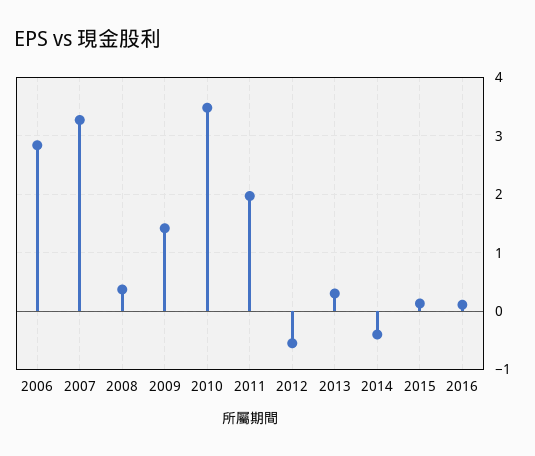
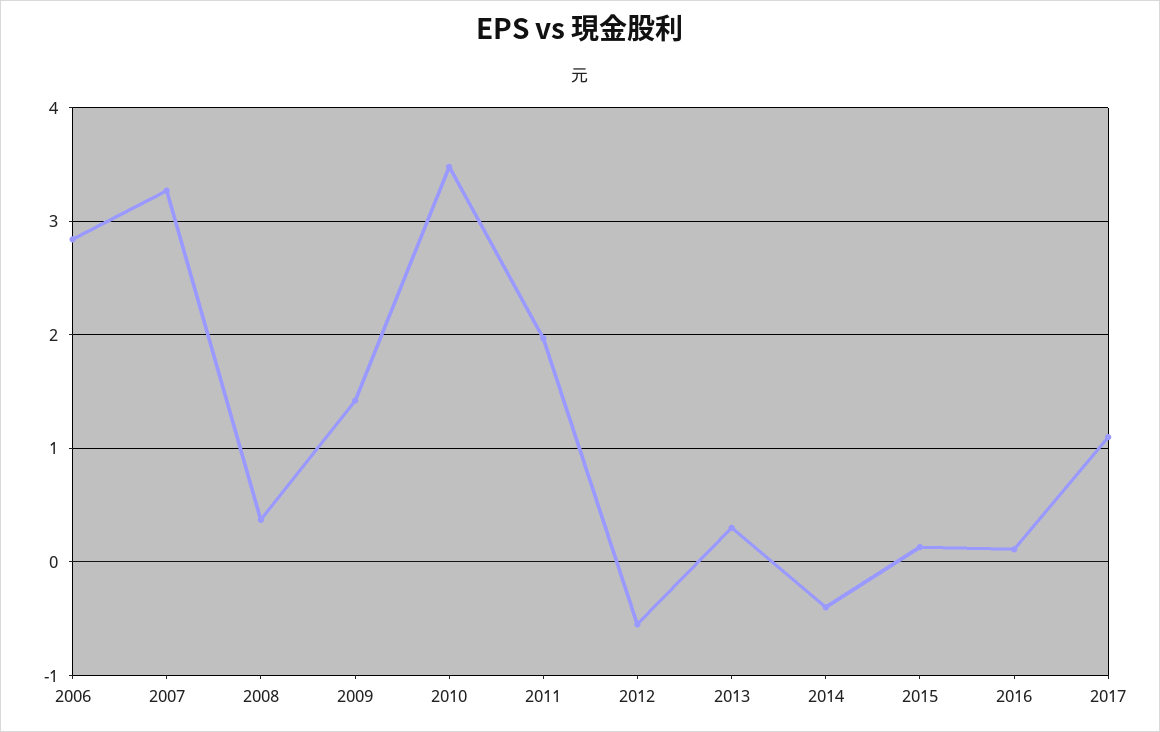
2017: none -> 1.1

